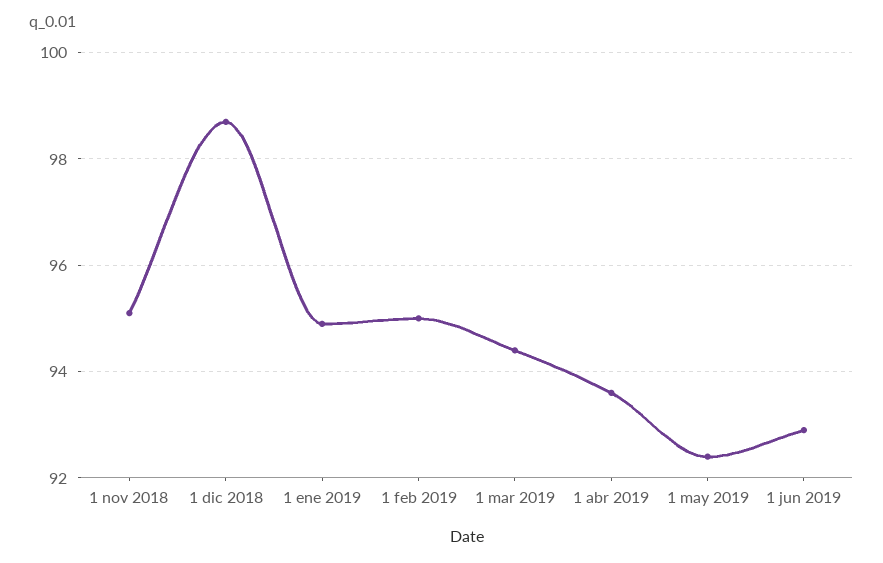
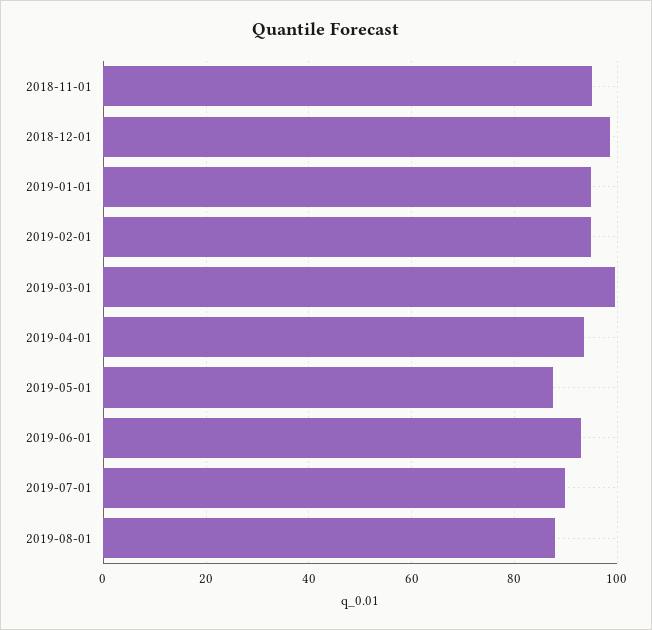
1 mar 2019: 94.5 -> 100
1 may 2019: 92.5 -> 88
2019-07-01: none -> 90
2019-08-01: none -> 88

